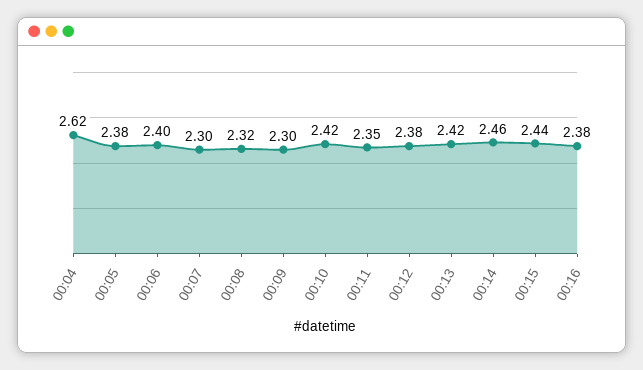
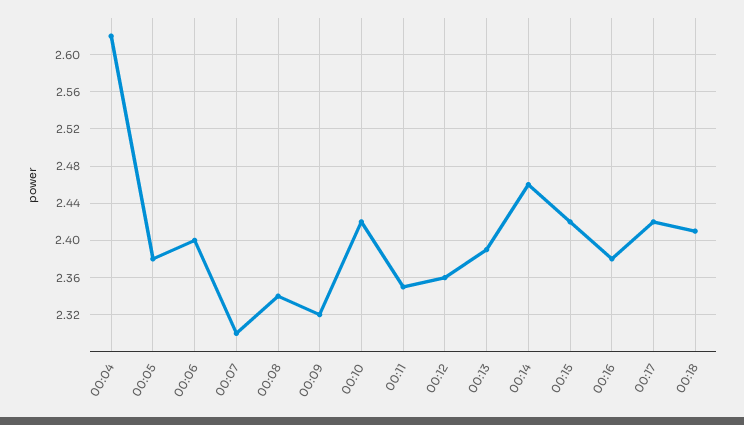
00:08: 2.32 -> 2.34
00:09: 2.3 -> 2.32
00:12: 2.38 -> 2.36
00:13: 2.42 -> 2.39
00:15: 2.44 -> 2.42
00:17: none -> 2.42
00:18: none -> 2.41

